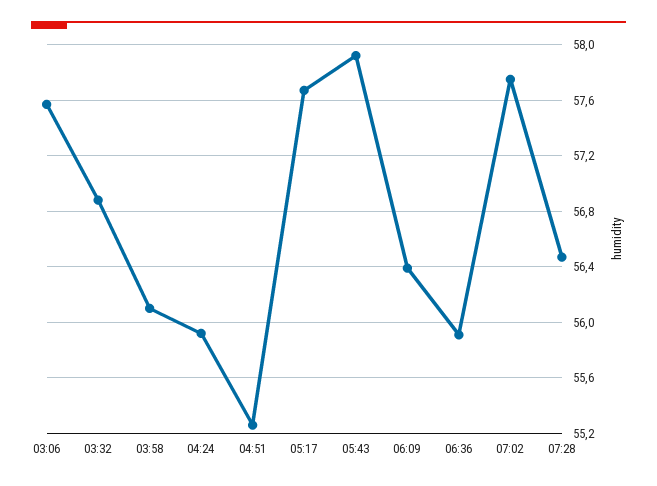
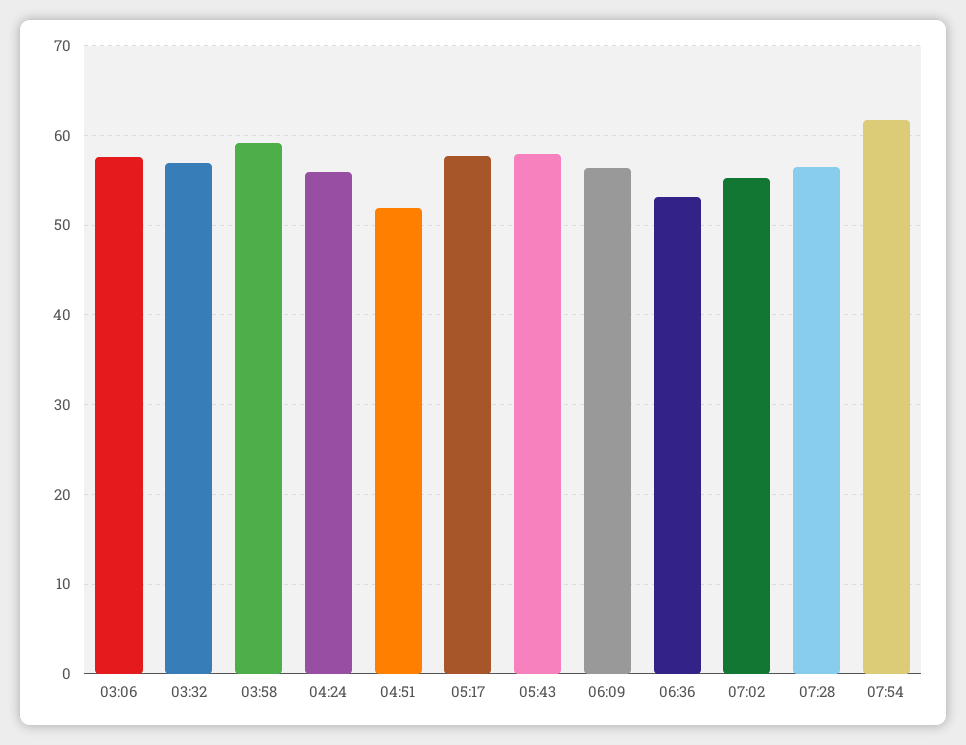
03:58: 56.1 -> 59
04:51: 55.25 -> 52
06:36: 55.9 -> 53
07:02: 57.75 -> 55
07:54: none -> 62

